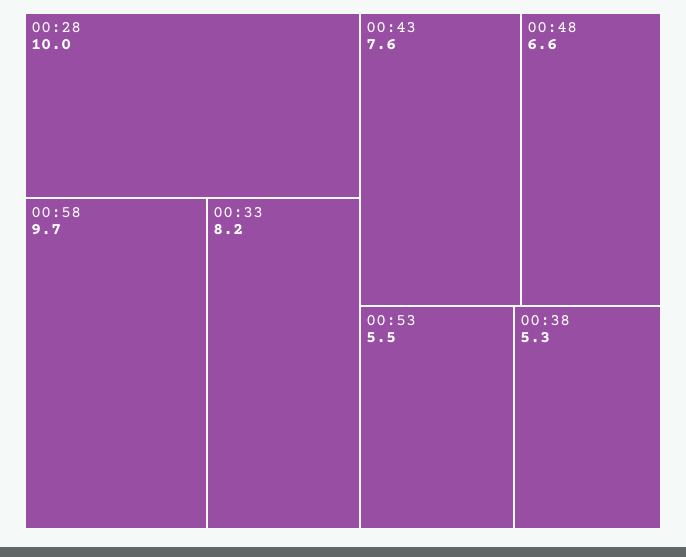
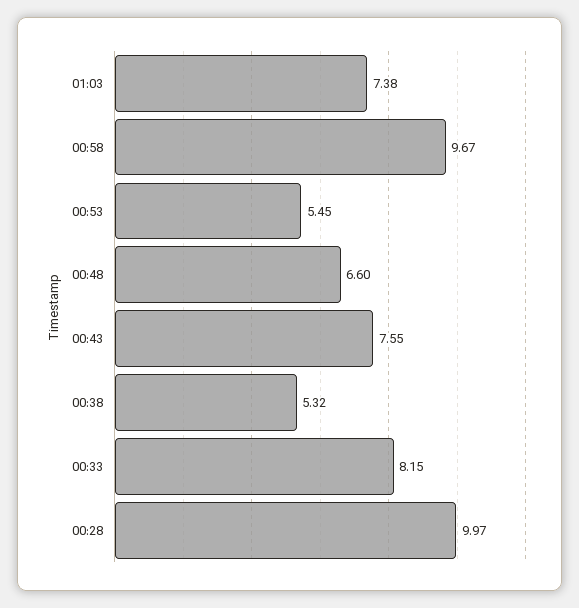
01:03: none -> 7.38

